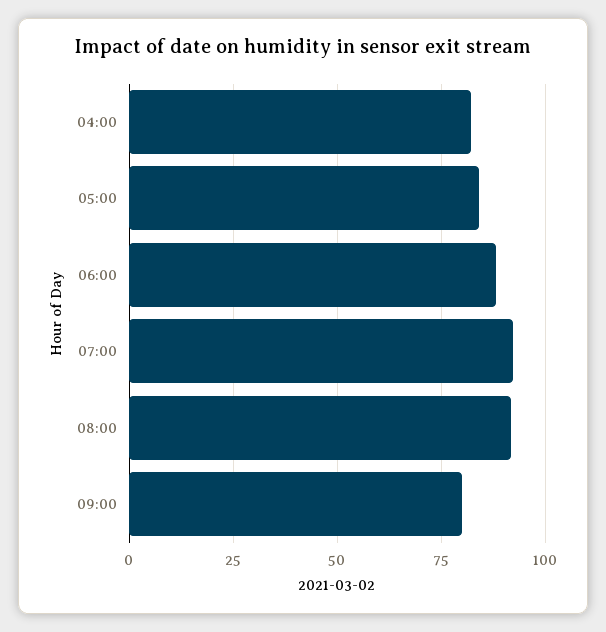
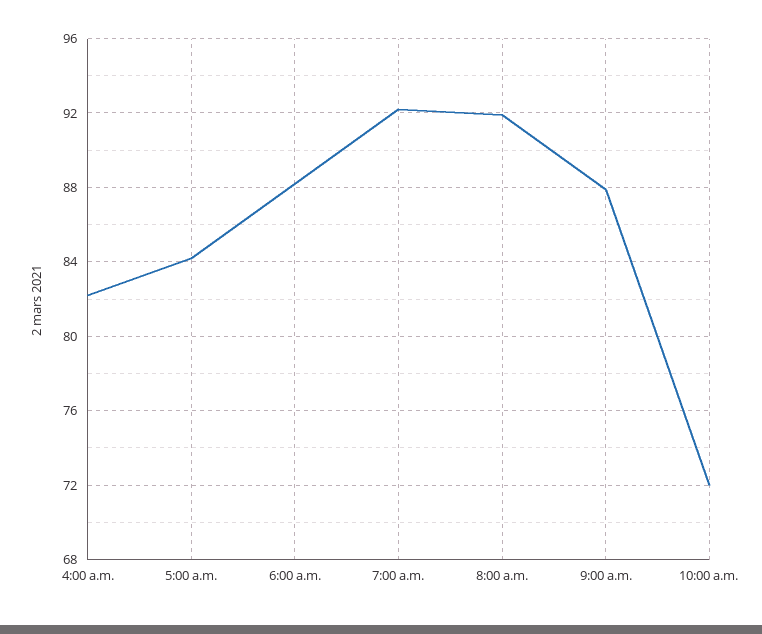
09:00: 80 -> 88
10:00 a.m.: none -> 72

